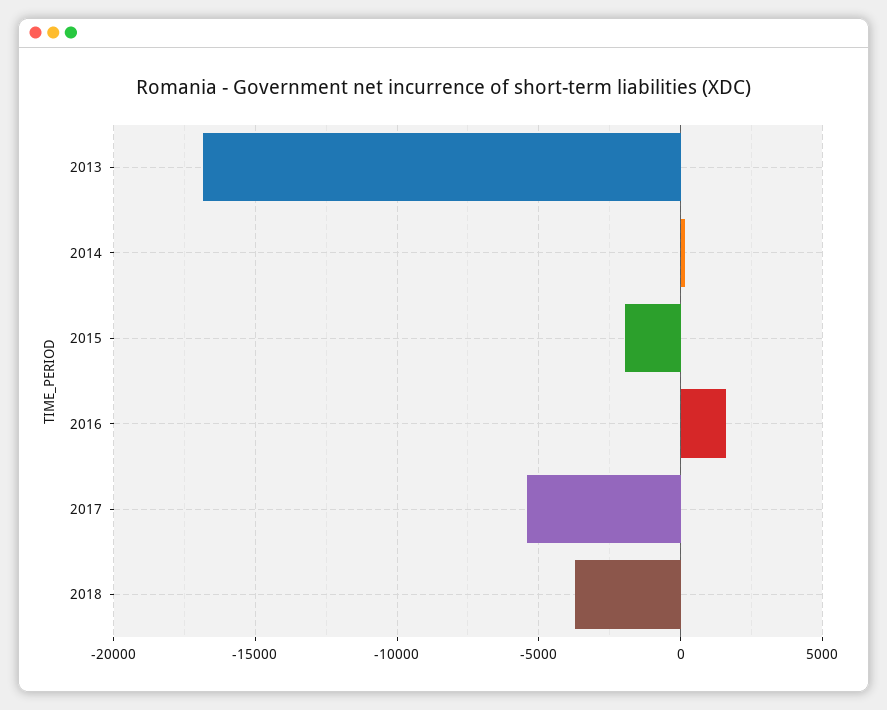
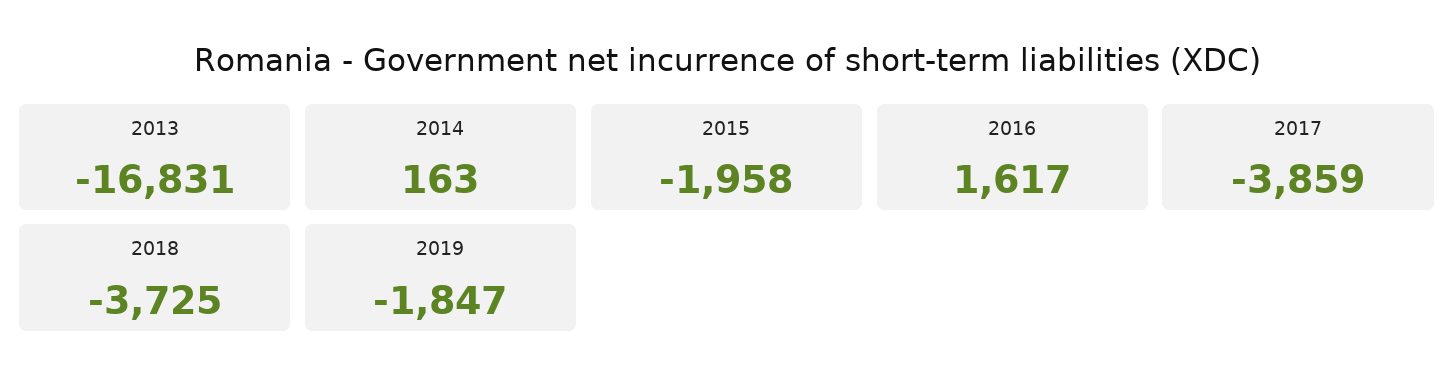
2017: -5500 -> -3859
2019: none -> -1847

